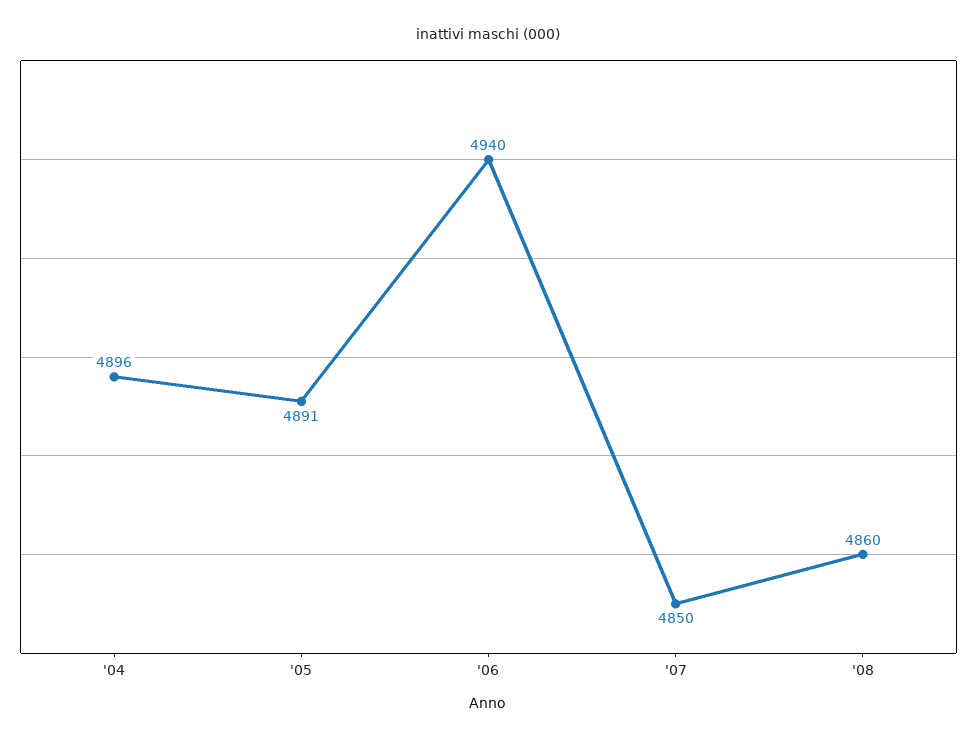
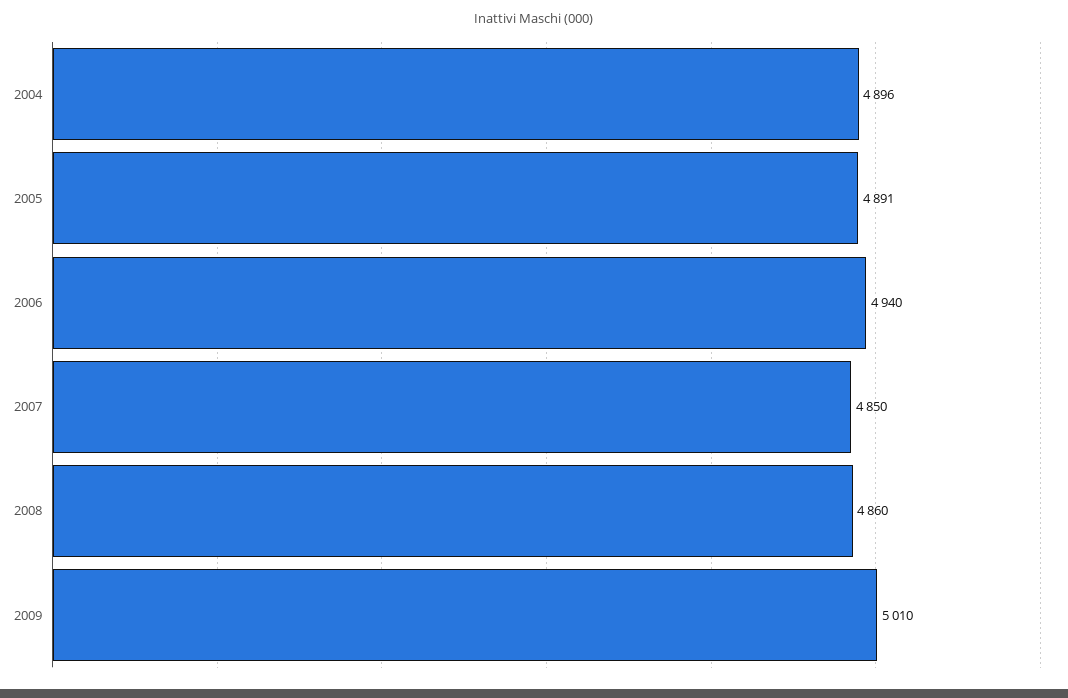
2009: none -> 5010

